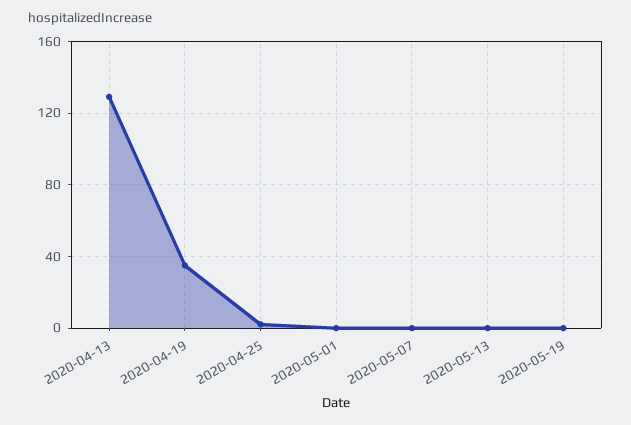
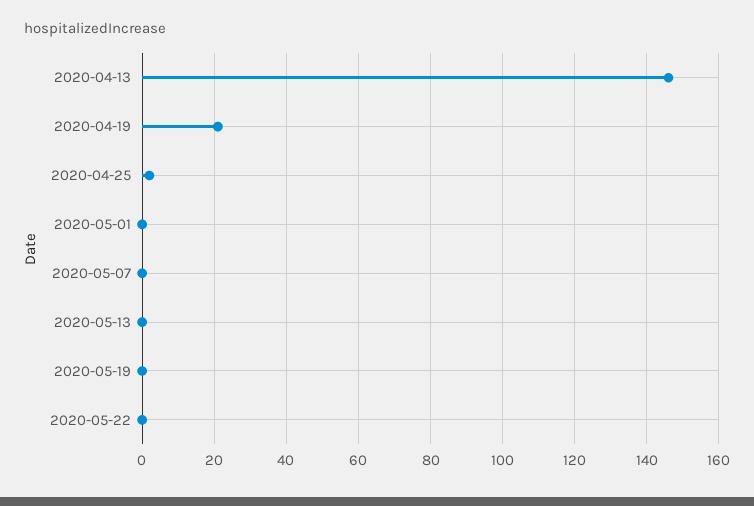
2020-04-13: 130 -> 145
2020-04-19: 35 -> 20
2020-05-22: none -> 0

